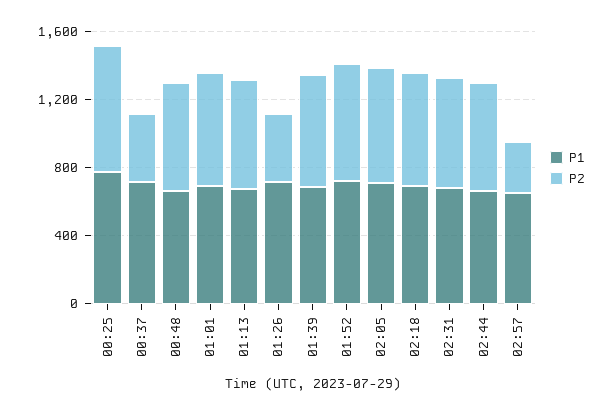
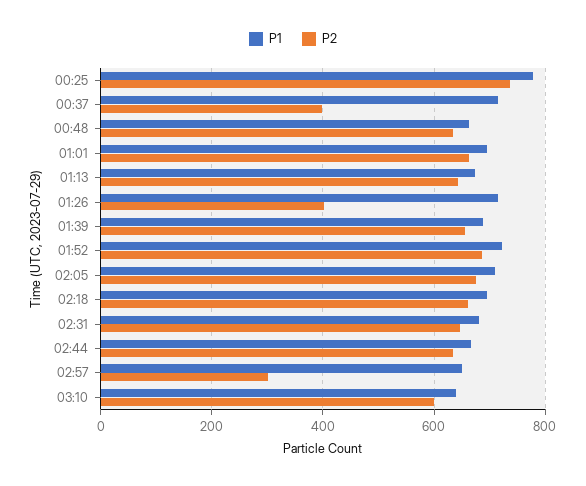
P1, 03:10: none -> 640
P2, 03:10: none -> 600

